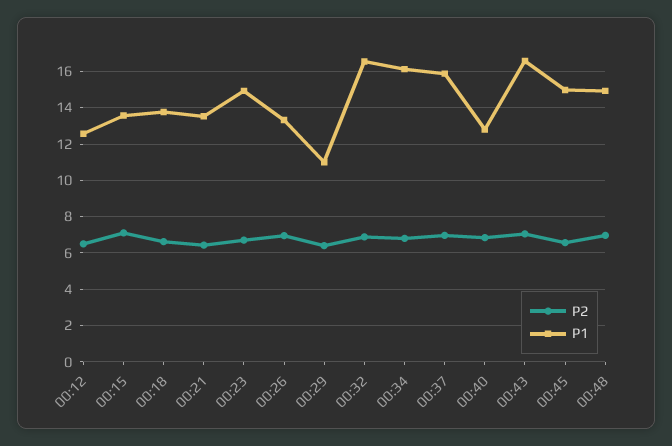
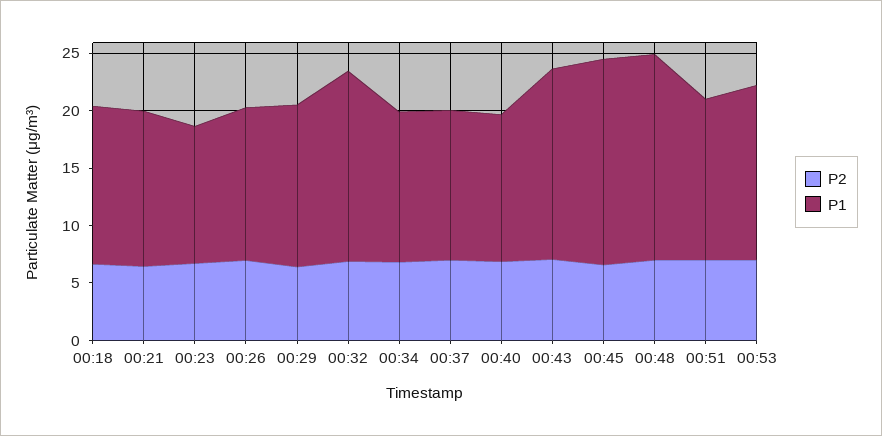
P2, 00:12: 6.5 -> none
P1, 00:12: 12.5 -> none
P2, 00:15: 7 -> none
P1, 00:15: 13.5 -> none
P1, 00:23: 15 -> 12
P1, 00:29: 11 -> 14
P1, 00:34: 16 -> 13
P1, 00:37: 16 -> 13
P1, 00:45: 15 -> 18
P1, 00:48: 15 -> 18
P2, 00:51: none -> 7
P1, 00:51: none -> 14
P2, 00:53: none -> 7
P1, 00:53: none -> 15

